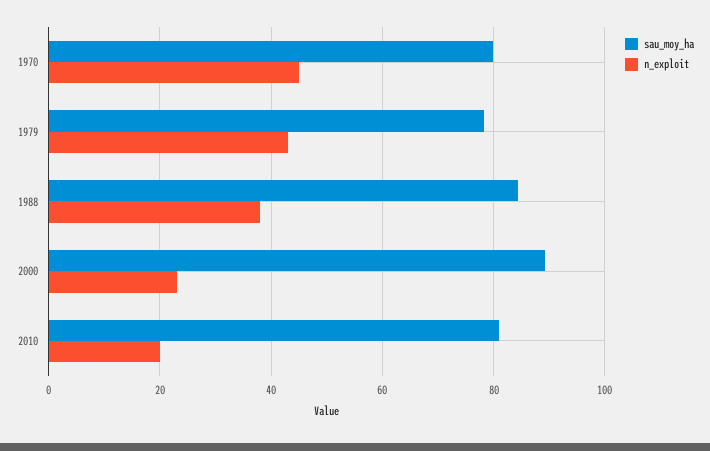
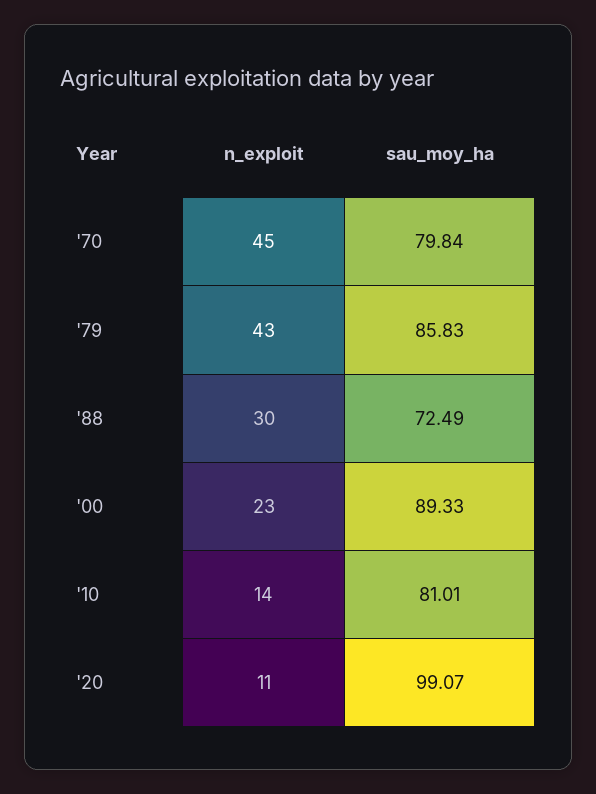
sau_moy_ha, 1979: 78 -> 85.83
sau_moy_ha, 1988: 84 -> 72.49
n_exploit, 1988: 38 -> 30
n_exploit, 2010: 20 -> 14
n_exploit, '20: none -> 11
sau_moy_ha, '20: none -> 99.07

